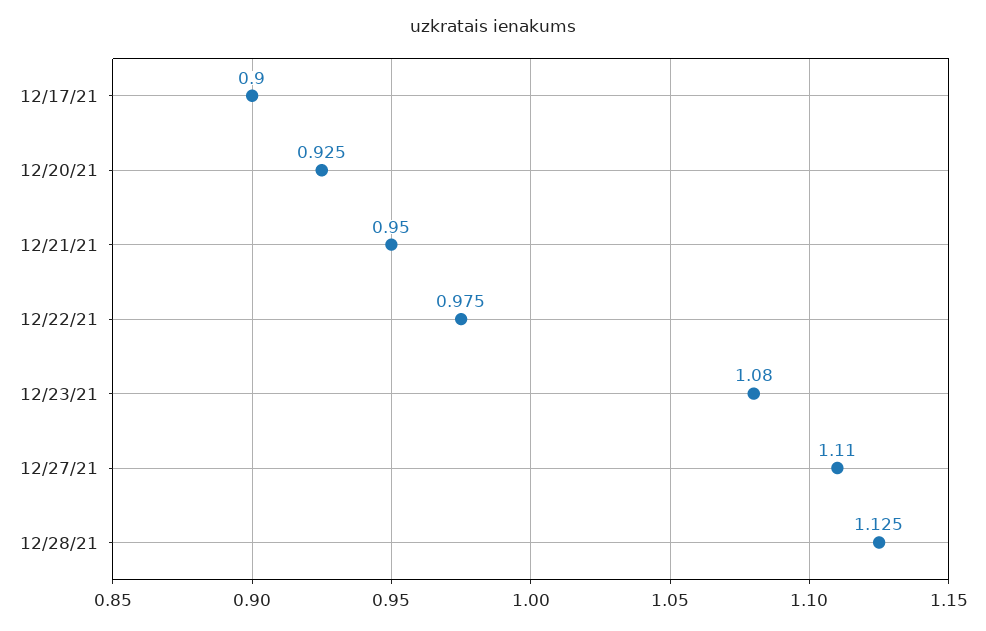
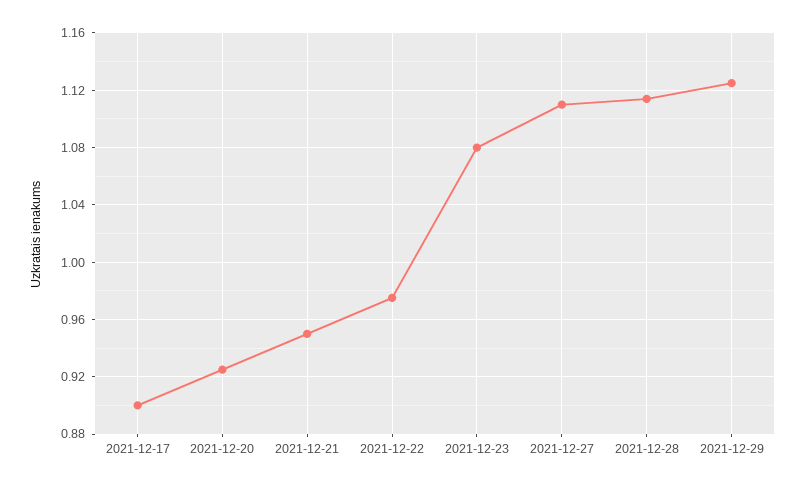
12/28/21: 1.125 -> 1.115
2021-12-29: none -> 1.125

